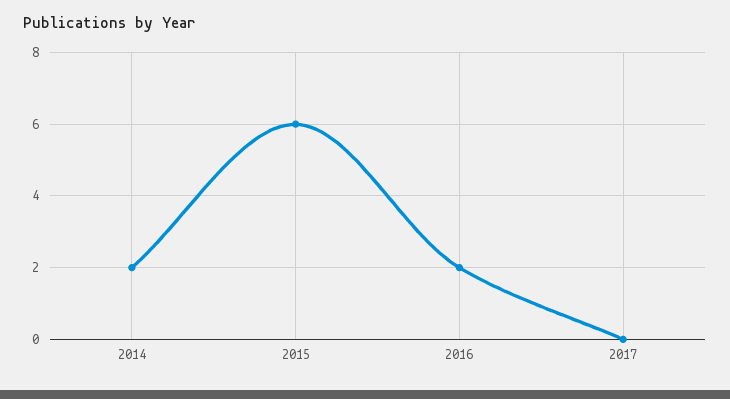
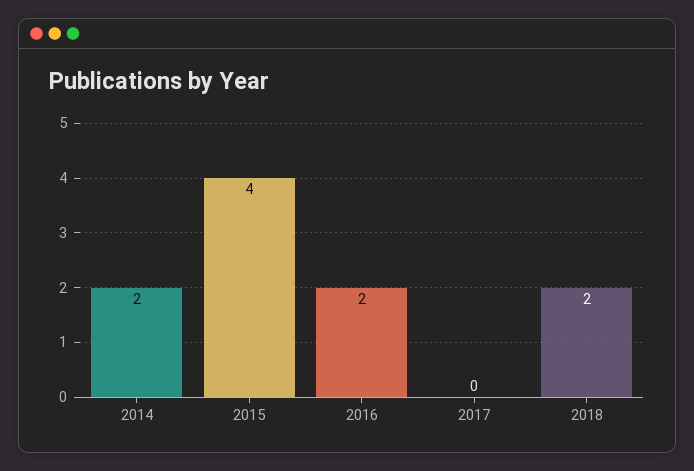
2015: 6 -> 4
2018: none -> 2

